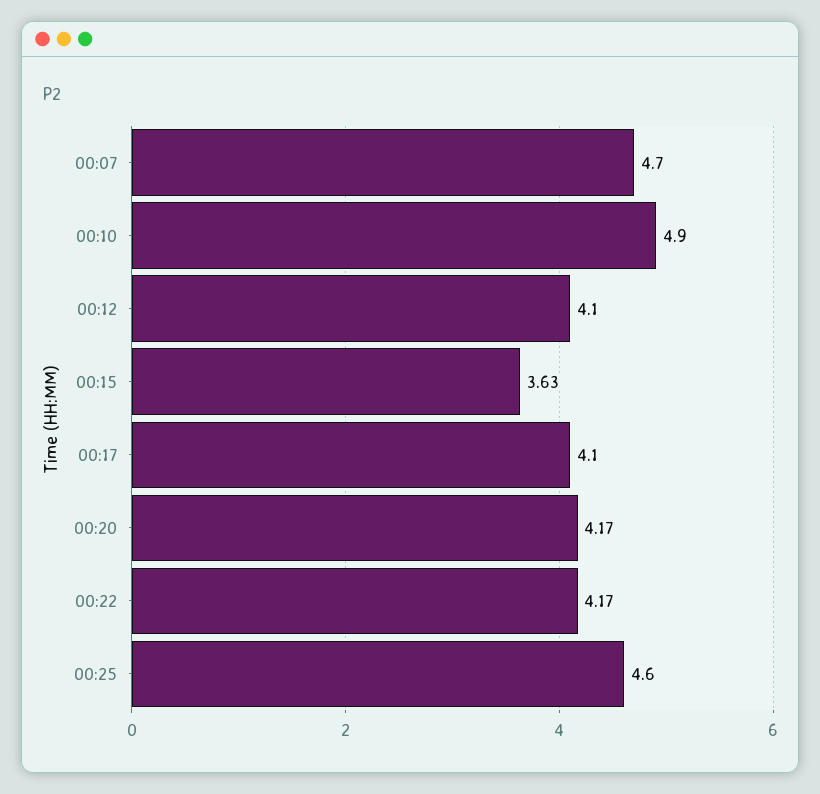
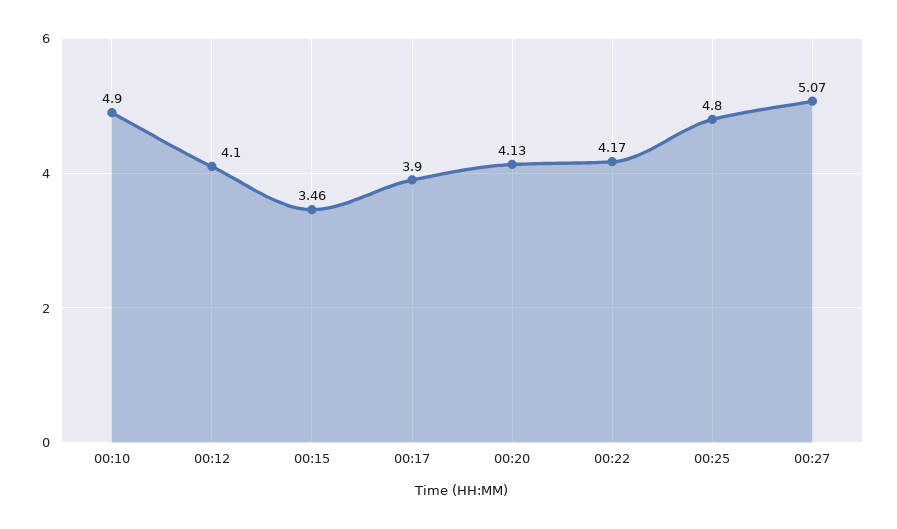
00:07: 4.7 -> none
00:15: 3.63 -> 3.46
00:17: 4.1 -> 3.9
00:20: 4.17 -> 4.13
00:25: 4.6 -> 4.8
00:27: none -> 5.07

